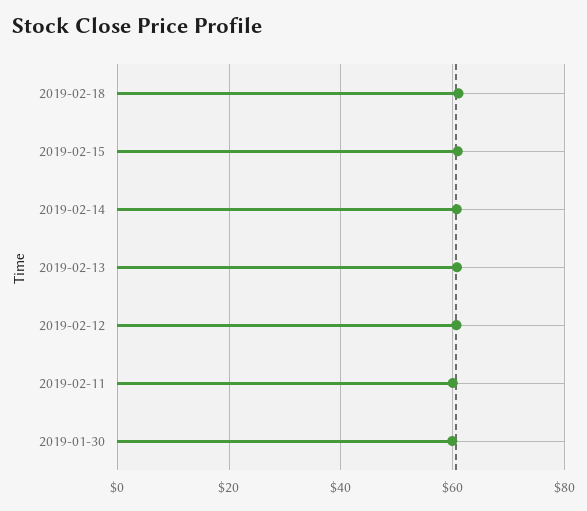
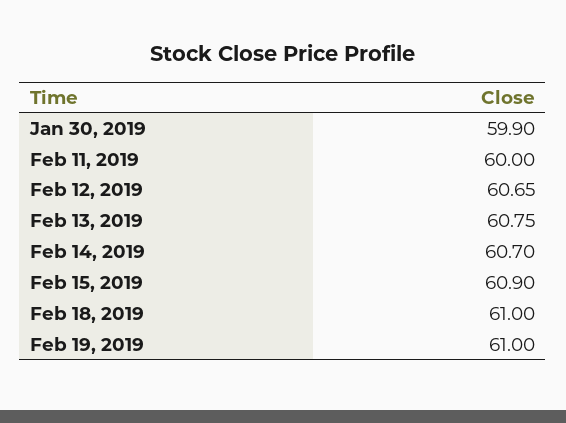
Feb 19, 2019: none -> 61

